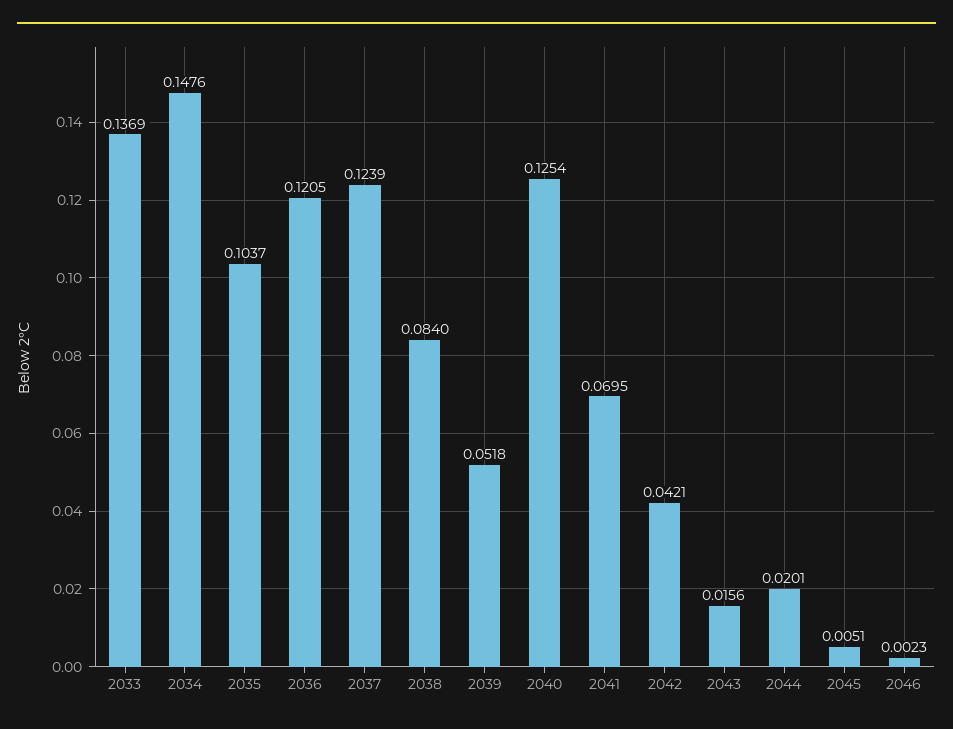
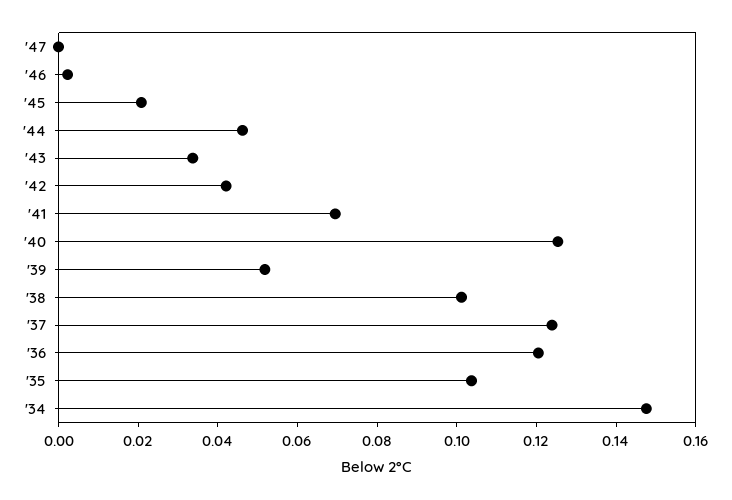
2033: 0.1369 -> none
2038: 0.084 -> 0.1
2043: 0.0156 -> 0.035
2044: 0.0201 -> 0.045
2045: 0.0051 -> 0.02
'47: none -> 0

